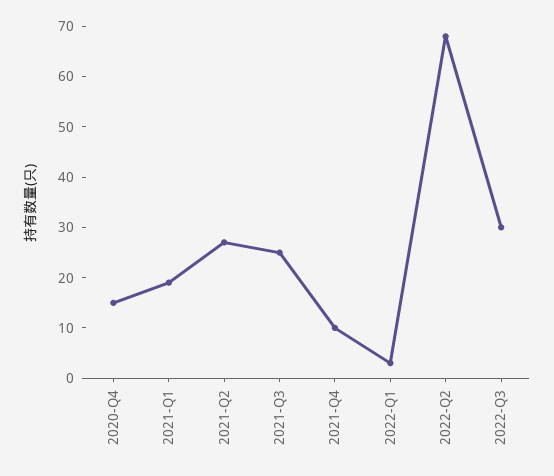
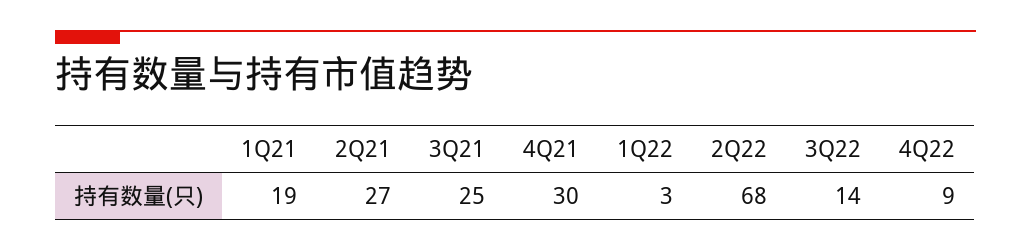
2020-Q4: 15 -> none
2021-Q4: 10 -> 30
2022-Q3: 30 -> 14
4Q22: none -> 9

